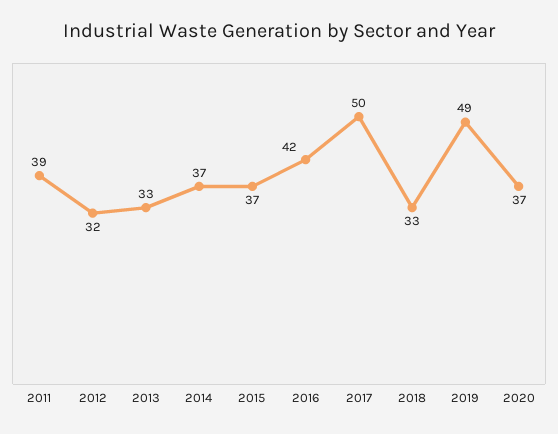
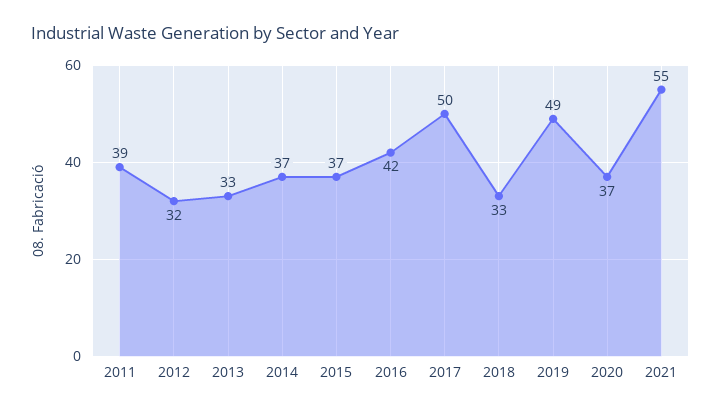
2021: none -> 55

